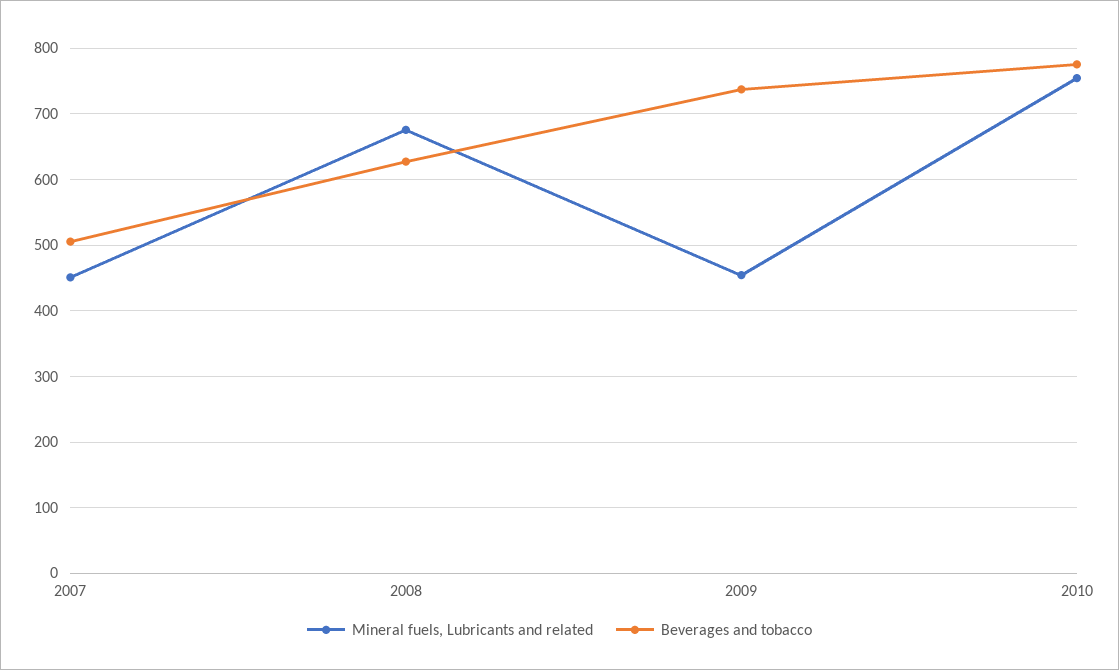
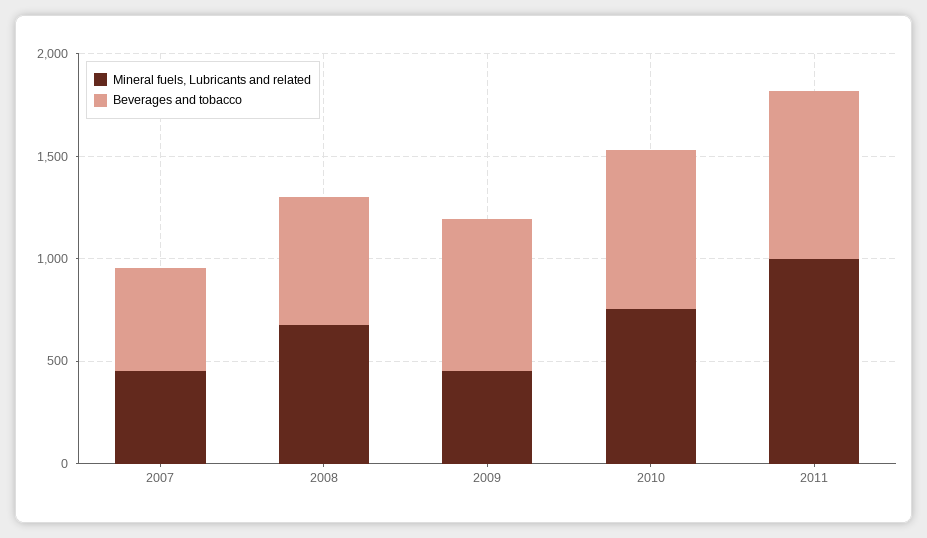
Mineral fuels, Lubricants and related, 2011: none -> 1000
Beverages and tobacco, 2011: none -> 800

